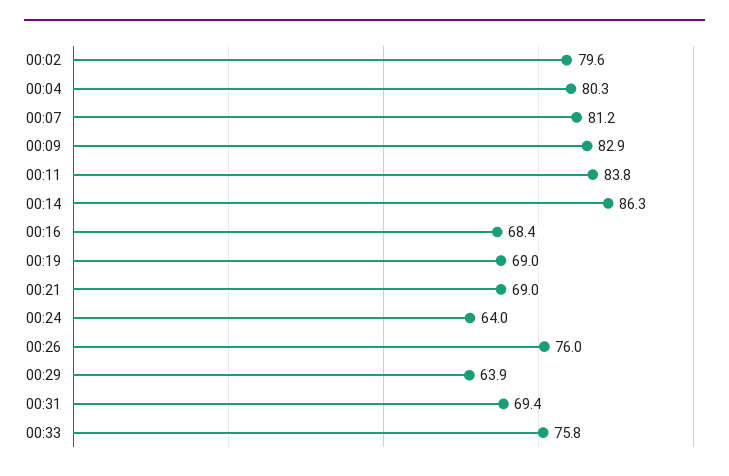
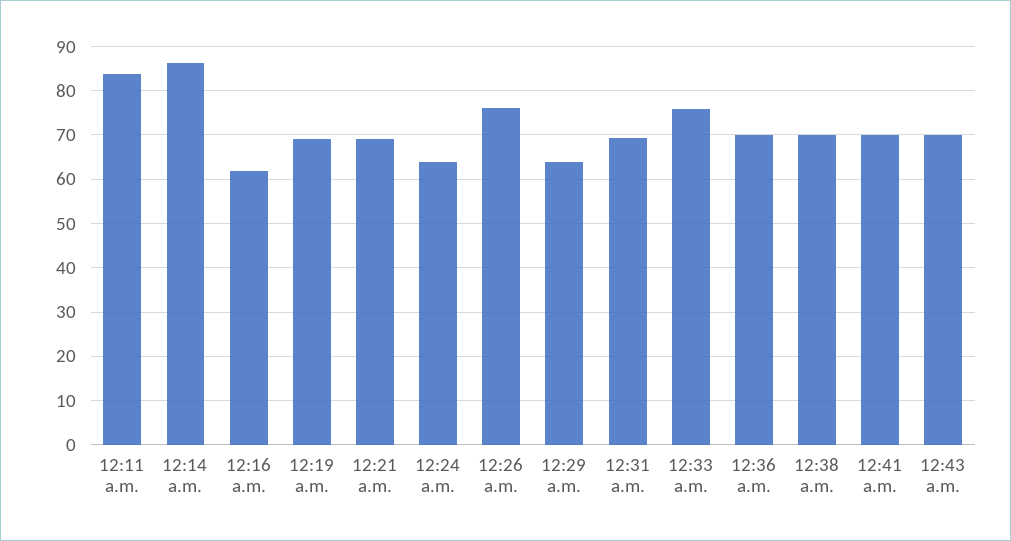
00:02: 79.6 -> none
00:04: 80.3 -> none
00:07: 81.2 -> none
00:09: 82.9 -> none
00:16: 68.4 -> 62
12:36 a.m.: none -> 70
12:38 a.m.: none -> 70
12:41 a.m.: none -> 70
12:43 a.m.: none -> 70

